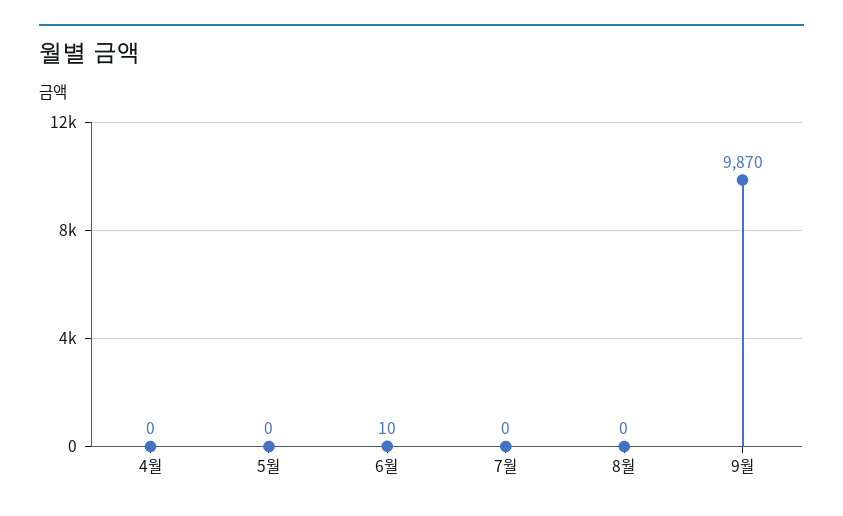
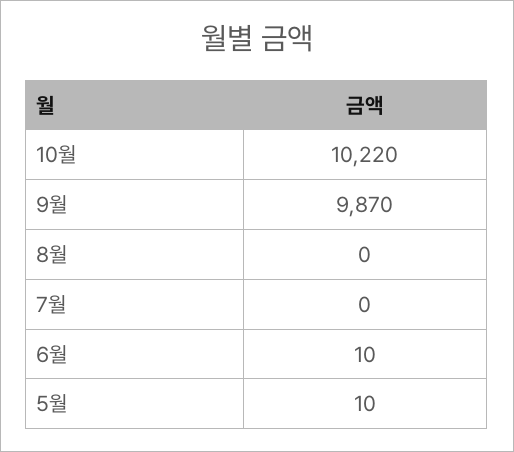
4월: 0 -> none
5월: 0 -> 10
10월: none -> 10220

